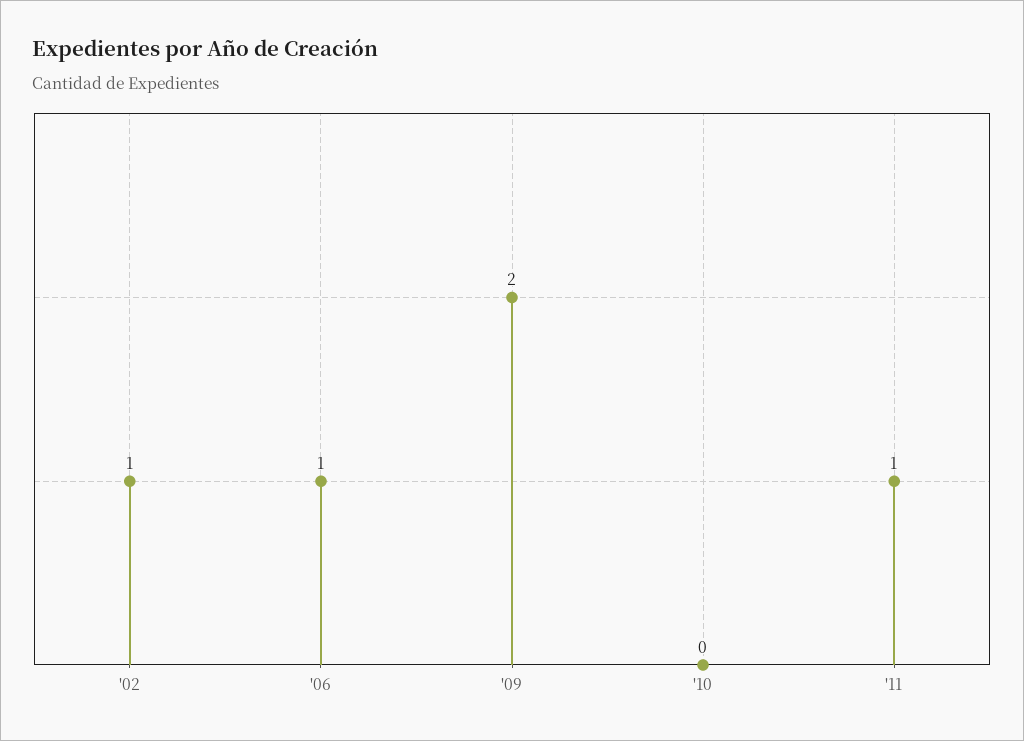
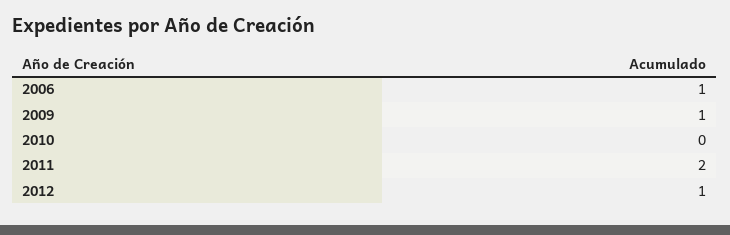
'02: 1 -> none
'09: 2 -> 1
'11: 1 -> 2
2012: none -> 1

